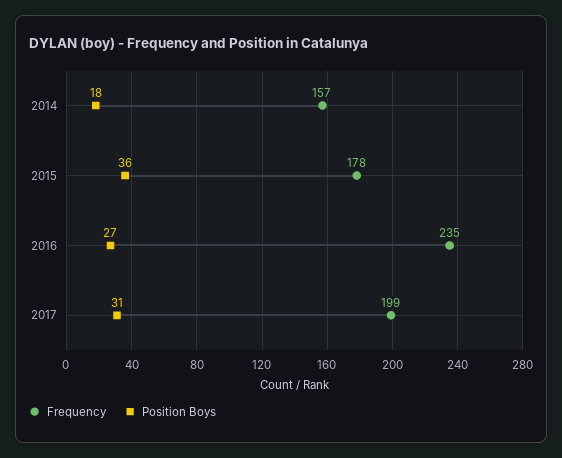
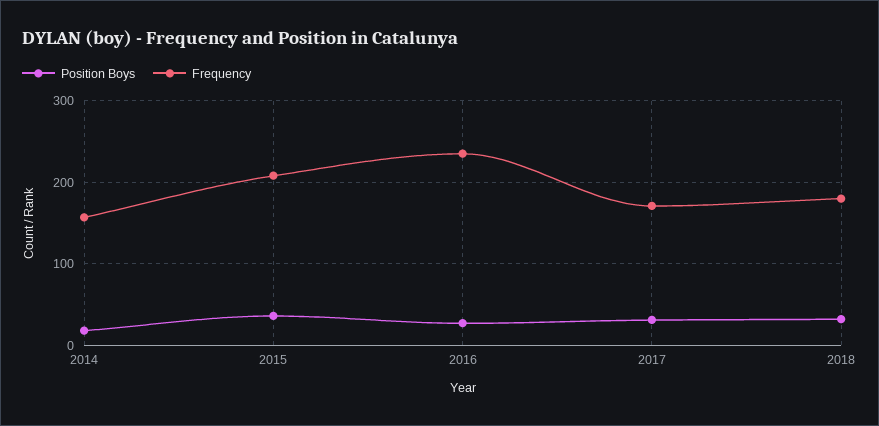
Frequency, 2015: 178 -> 210
Frequency, 2017: 199 -> 170
Position Boys, 2018: none -> 30
Frequency, 2018: none -> 180

